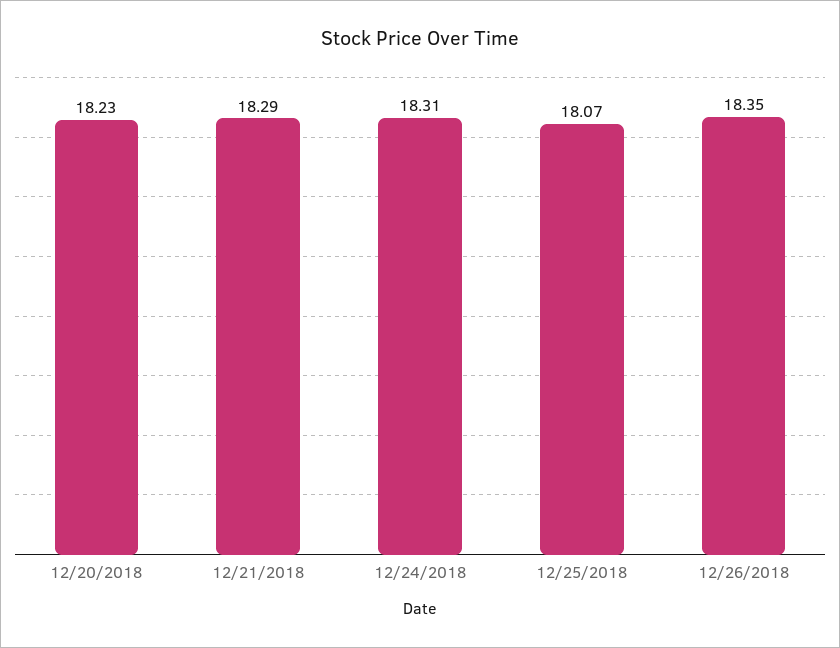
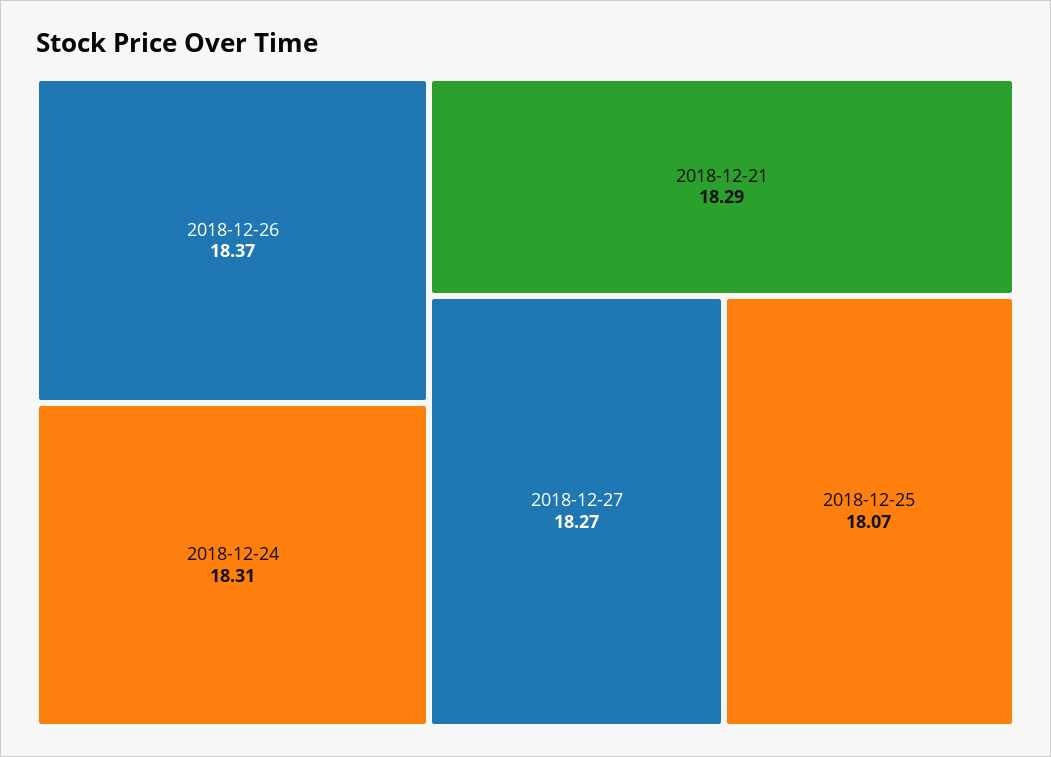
12/20/2018: 18.23 -> none
12/26/2018: 18.35 -> 18.37
2018-12-27: none -> 18.27

